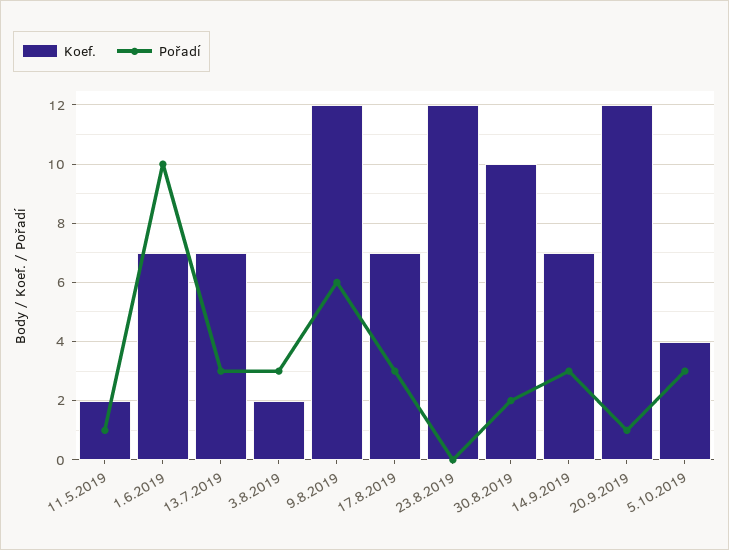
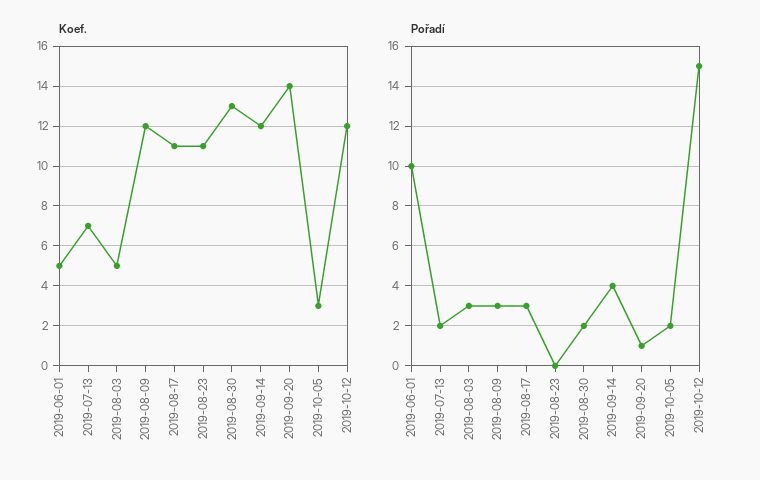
Koef., 11.5.2019: 2 -> none
Pořadí, 11.5.2019: 1 -> none
Koef., 1.6.2019: 7 -> 5
Pořadí, 13.7.2019: 3 -> 2
Koef., 3.8.2019: 2 -> 5
Pořadí, 9.8.2019: 6 -> 3
Koef., 17.8.2019: 7 -> 11
Koef., 23.8.2019: 12 -> 11
Koef., 30.8.2019: 10 -> 13
Koef., 14.9.2019: 7 -> 12
Pořadí, 14.9.2019: 3 -> 4
Koef., 20.9.2019: 12 -> 14
Koef., 5.10.2019: 4 -> 3
Pořadí, 5.10.2019: 3 -> 2
Koef., 2019-10-12: none -> 12
Pořadí, 2019-10-12: none -> 15

